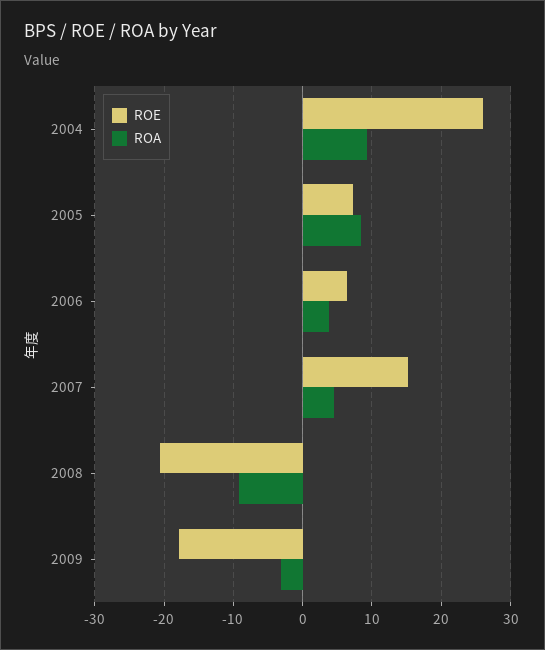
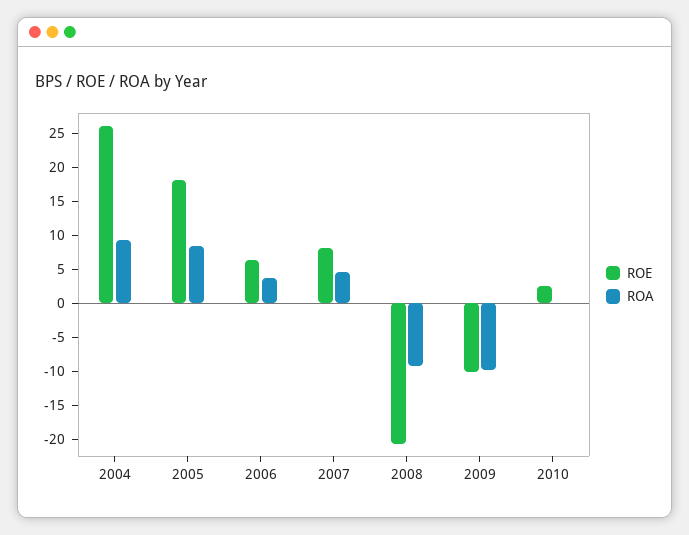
ROE, 2005: 7 -> 17.5
ROE, 2007: 15 -> 7.5
ROE, 2009: -18 -> -10
ROA, 2009: -3 -> -10
ROE, 2010: none -> 2.5
ROA, 2010: none -> 0

